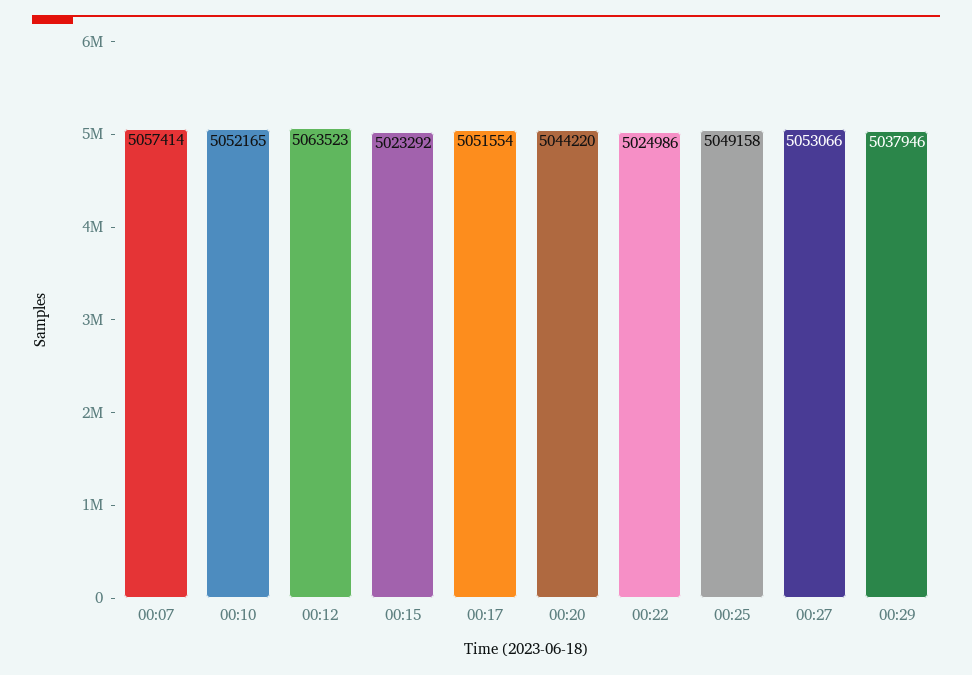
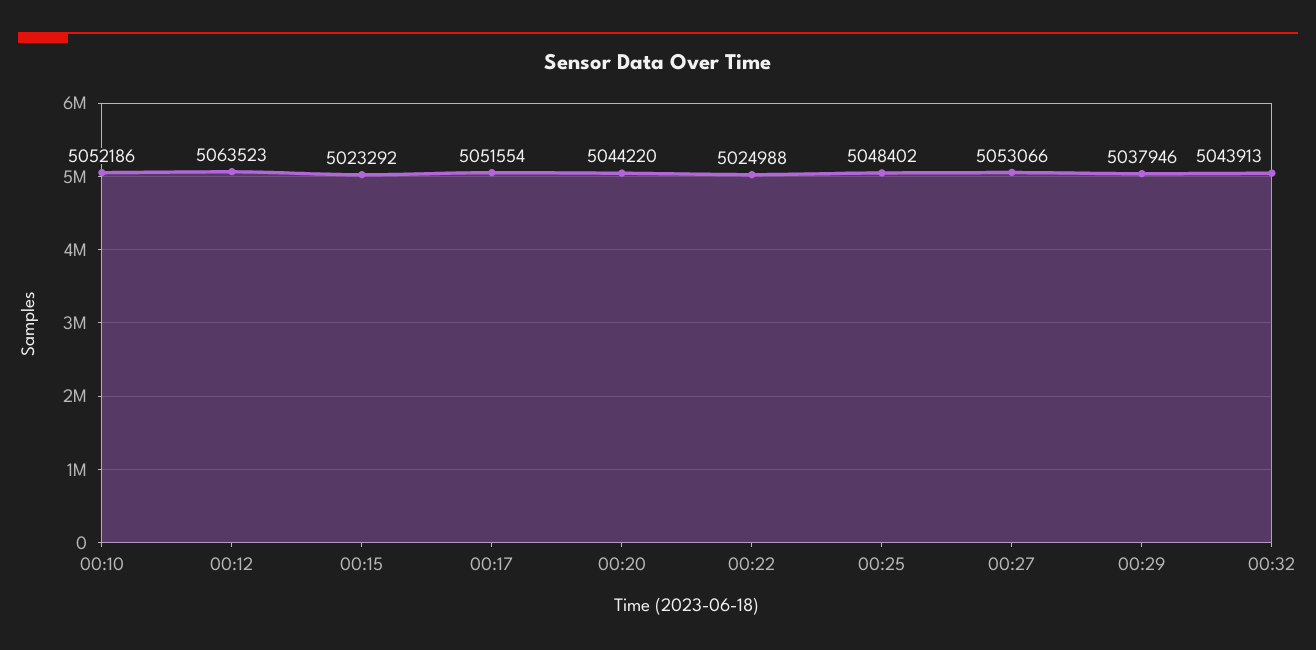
00:07: 5057414 -> none
00:10: 5052165 -> 5052186
00:22: 5024986 -> 5024988
00:25: 5049158 -> 5048402
00:32: none -> 5043913

